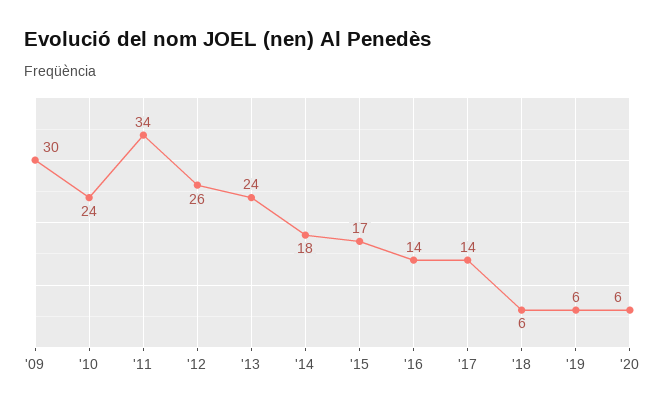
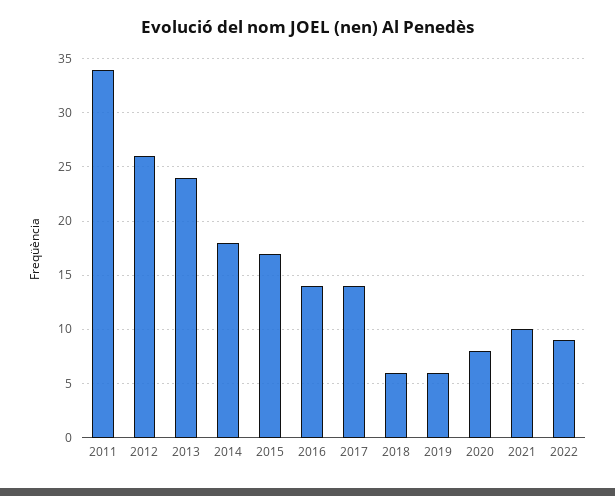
'09: 30 -> none
'10: 24 -> none
'20: 6 -> 8
2021: none -> 10
2022: none -> 9

